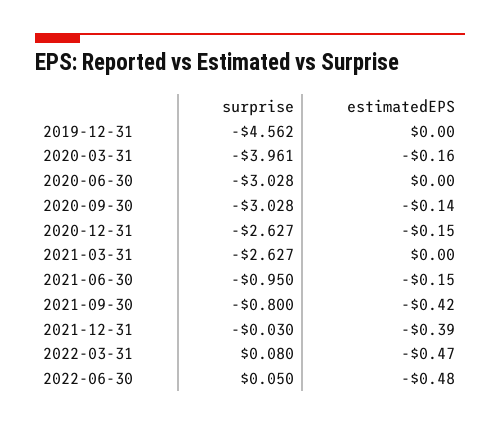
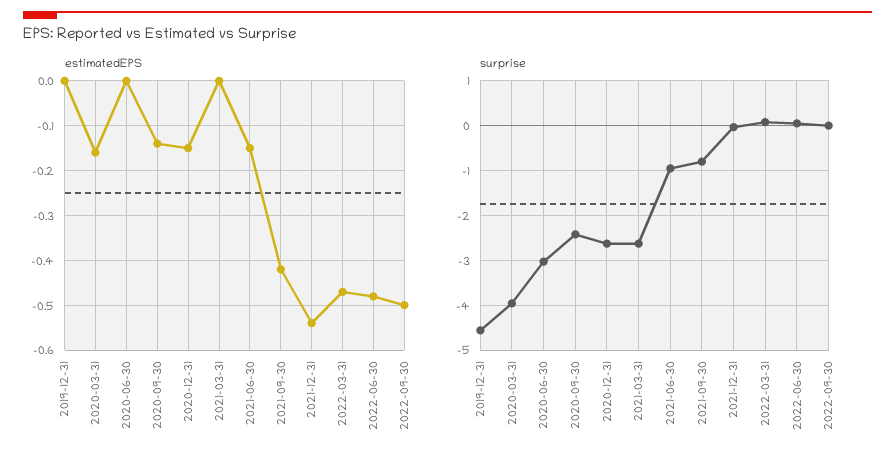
surprise, 2020-09-30: -3.028 -> -2.4
estimatedEPS, 2021-12-31: -0.39 -> -0.55
estimatedEPS, 2022-09-30: none -> -0.5
surprise, 2022-09-30: none -> 0

